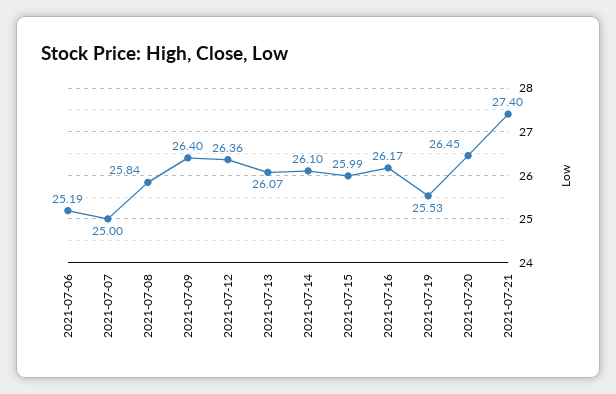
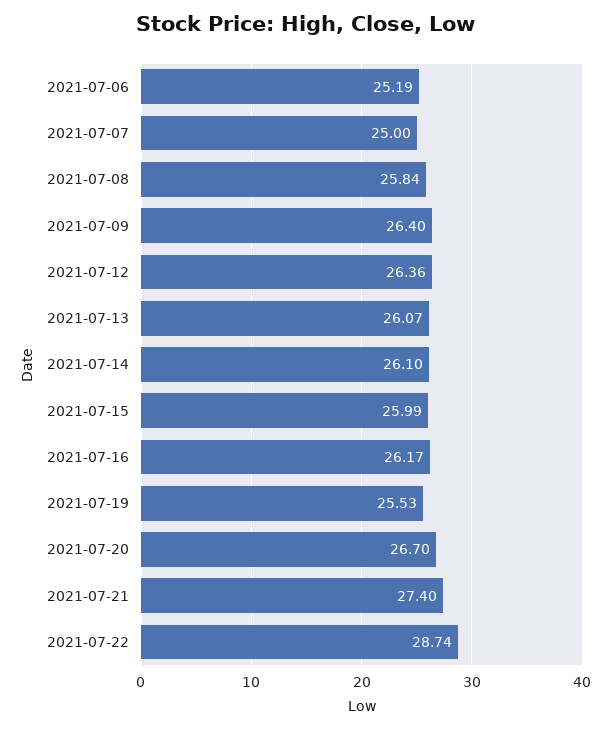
2021-07-20: 26.45 -> 26.7
2021-07-22: none -> 28.74

